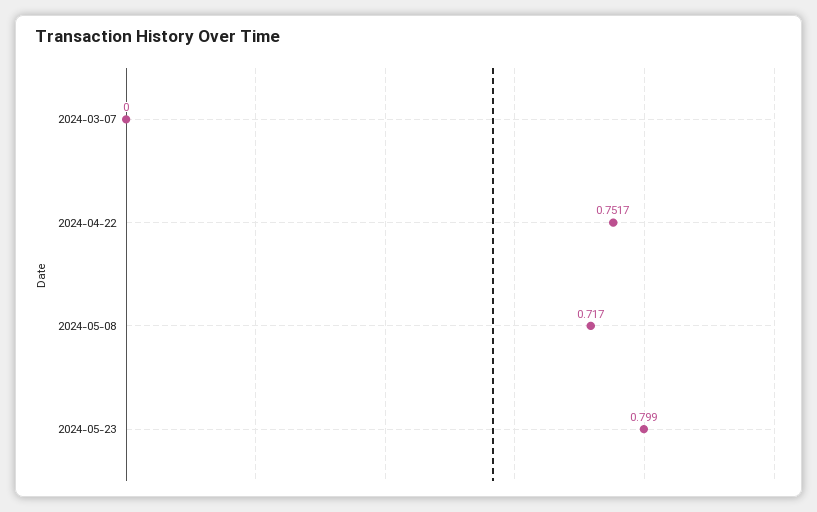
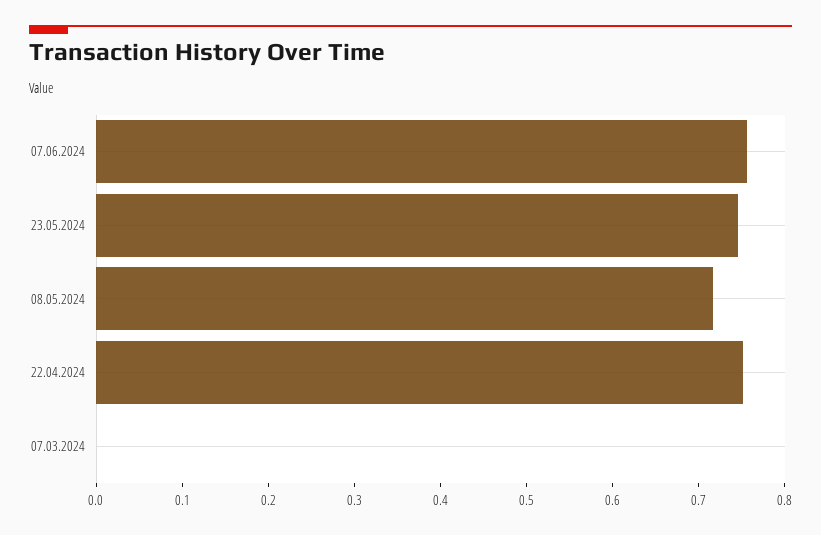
2024-05-23: 0.799 -> 0.74
07.06.2024: none -> 0.76

